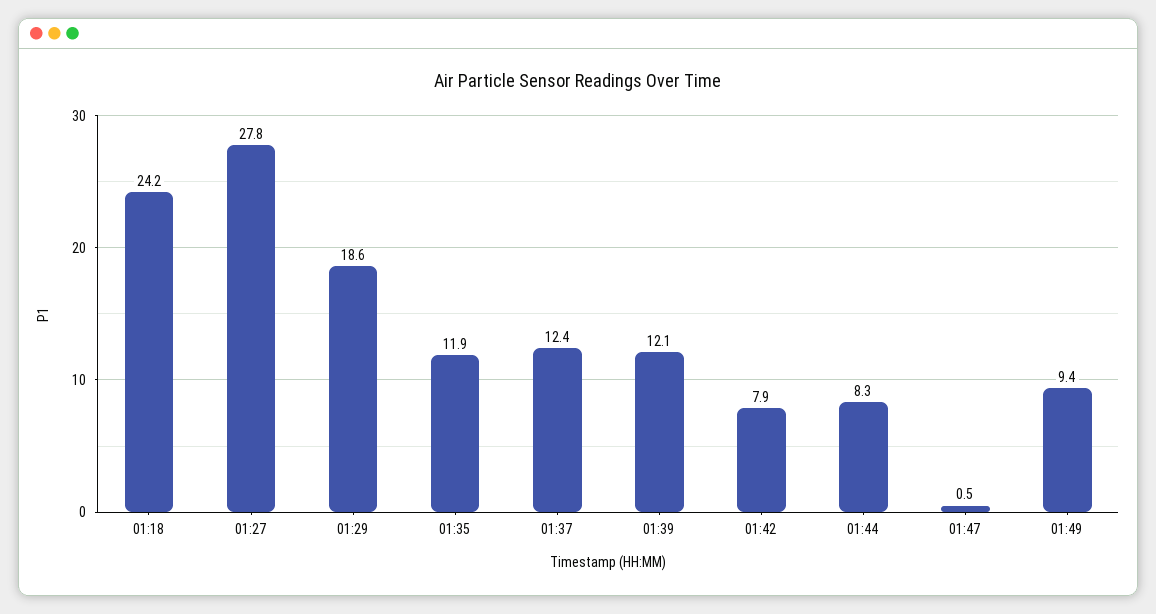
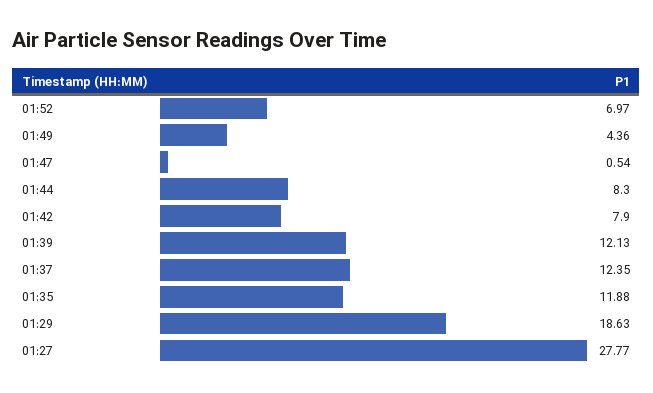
01:18: 24.2 -> none
01:49: 9.4 -> 4.36
01:52: none -> 6.97

